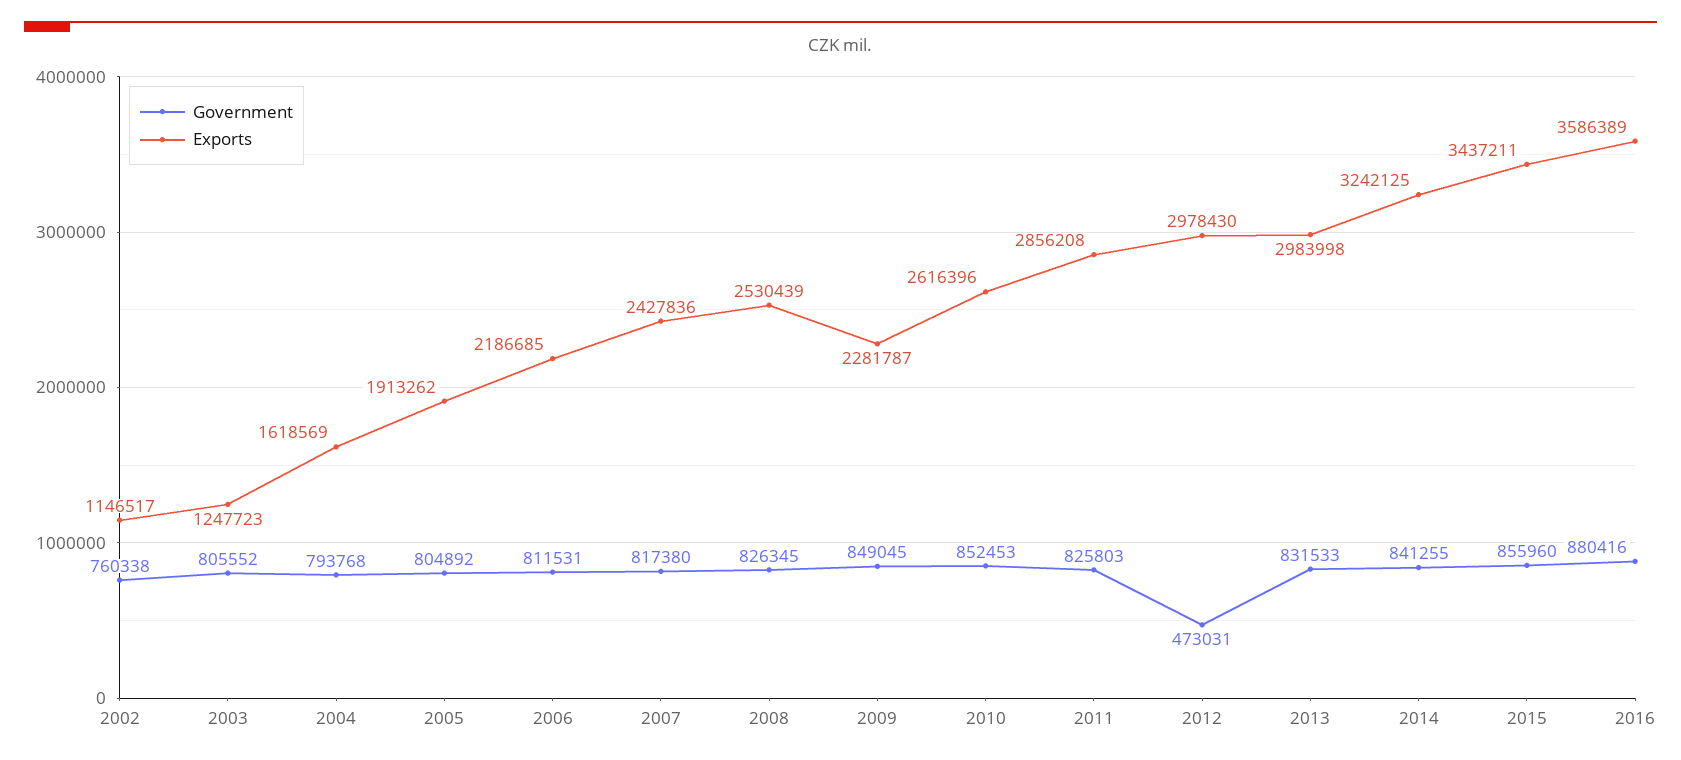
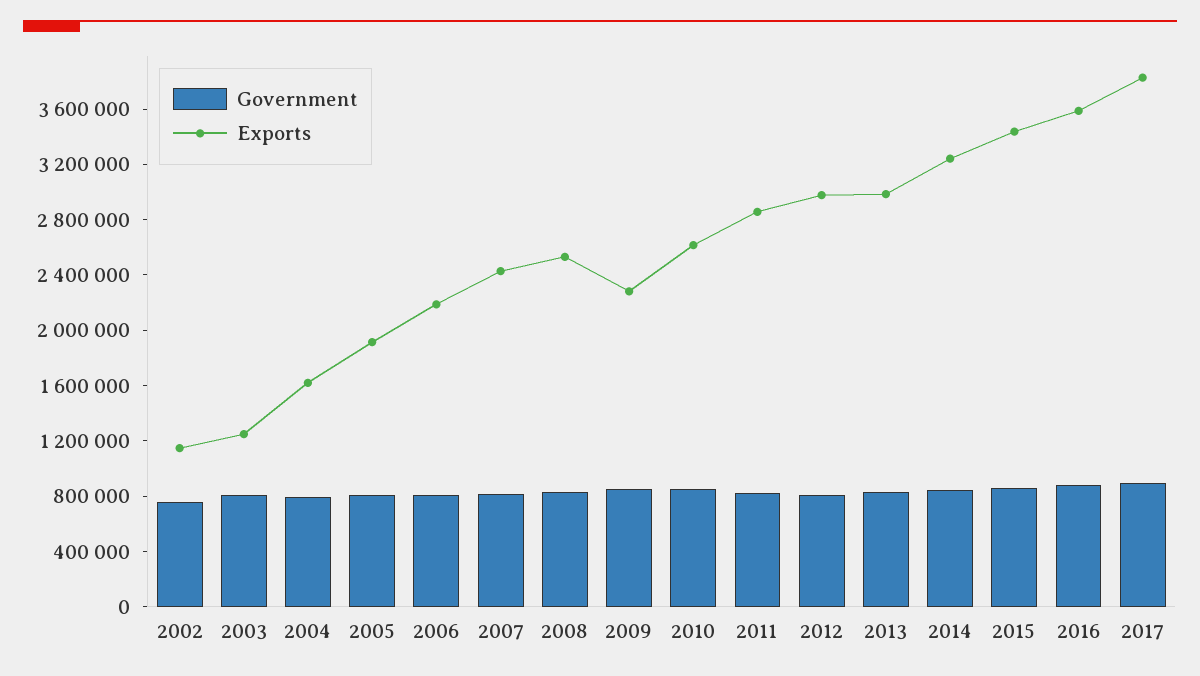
Government, 2012: 473031 -> 800000
Government, 2017: none -> 900000
Exports, 2017: none -> 3800000

